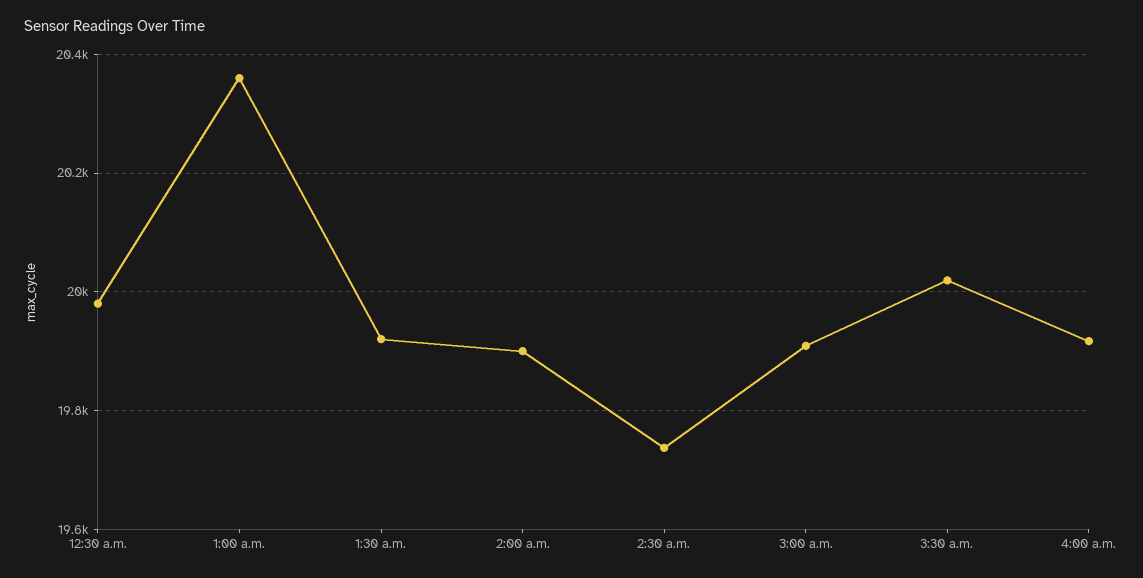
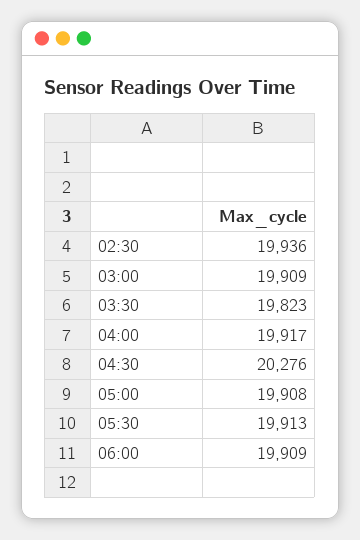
12:30 a.m.: 19980 -> none
1:00 a.m.: 20360 -> none
1:30 a.m.: 19920 -> none
2:00 a.m.: 19900 -> none
2:30 a.m.: 19740 -> 19936
3:30 a.m.: 20020 -> 19823
04:30: none -> 20276
05:00: none -> 19908
05:30: none -> 19913
06:00: none -> 19909

